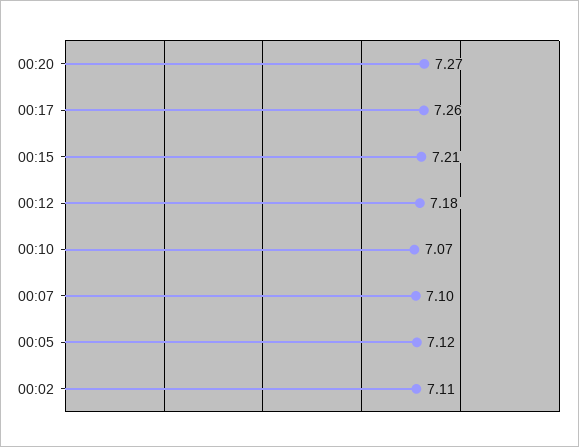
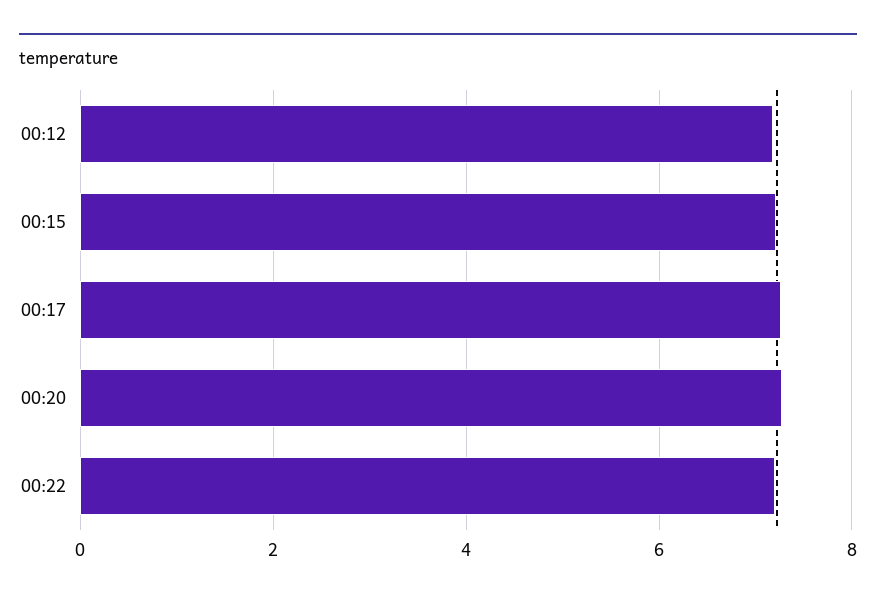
00:10: 7.07 -> none
00:07: 7.1 -> none
00:05: 7.12 -> none
00:02: 7.11 -> none
00:22: none -> 7.2

